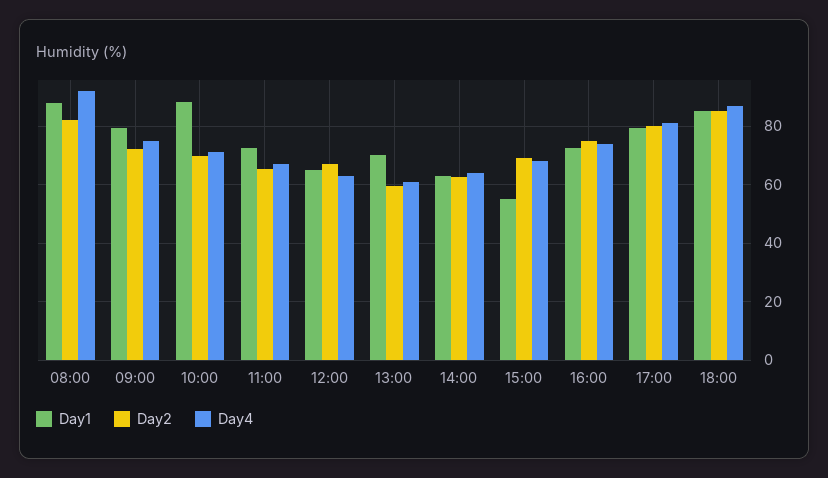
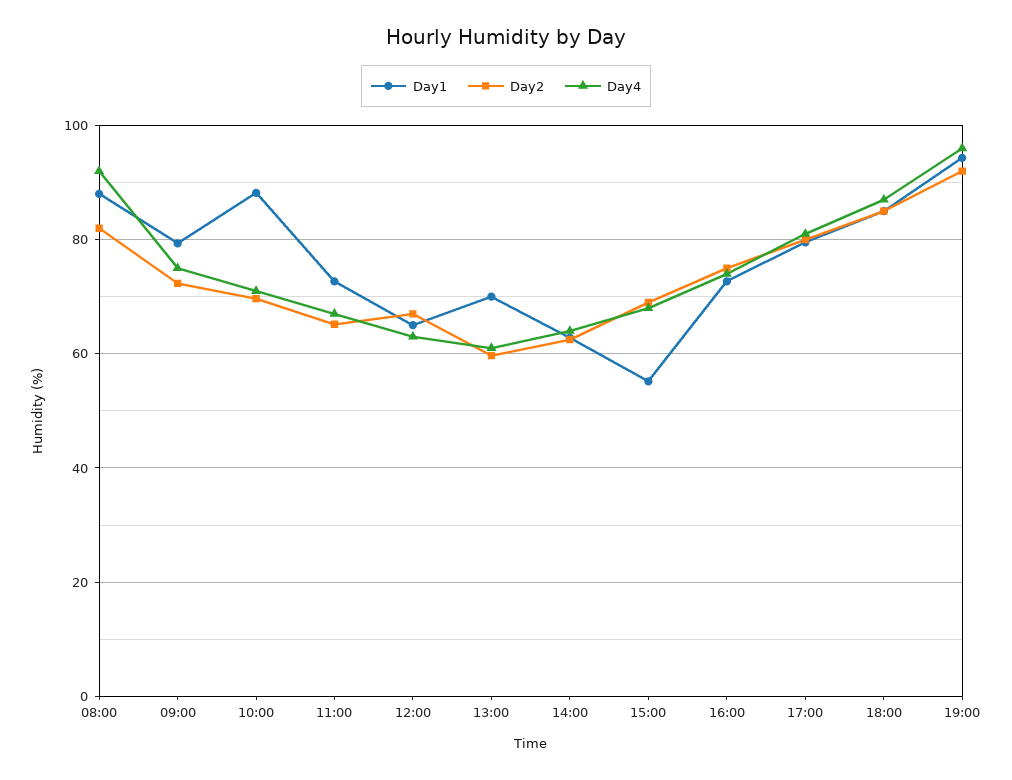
Day1, 19:00: none -> 94
Day2, 19:00: none -> 92
Day4, 19:00: none -> 96

